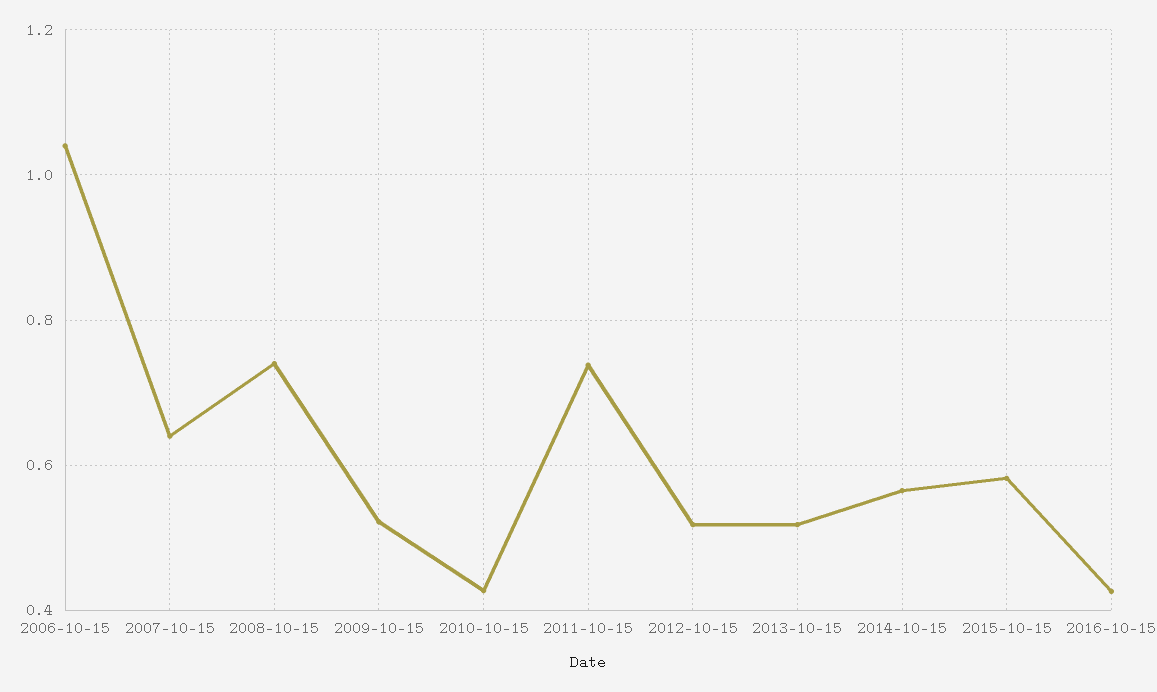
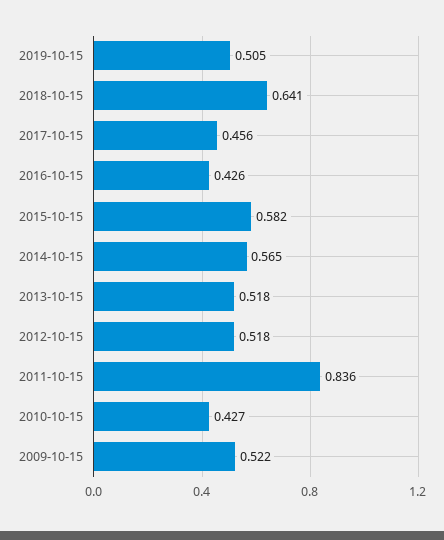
2006-10-15: 1.04 -> none
2007-10-15: 0.64 -> none
2008-10-15: 0.74 -> none
2011-10-15: 0.74 -> 0.836
2019-10-15: none -> 0.505
2018-10-15: none -> 0.641
2017-10-15: none -> 0.456

